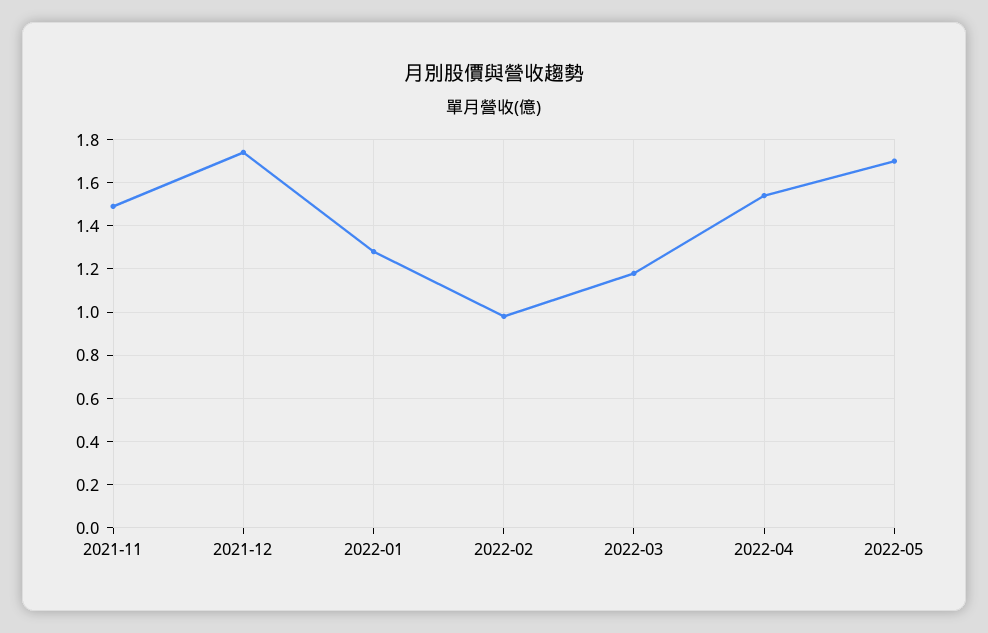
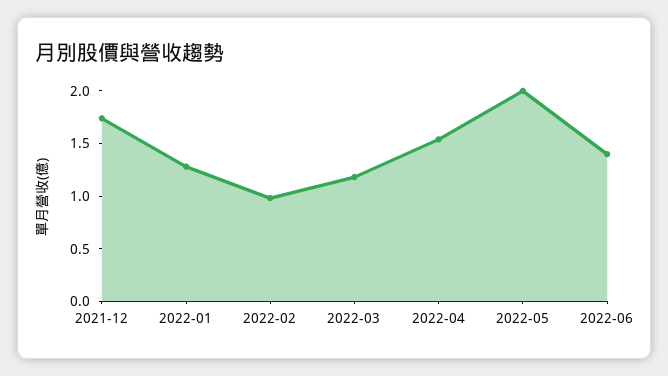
2021-11: 1.5 -> none
2022-05: 1.7 -> 2
2022-06: none -> 1.4

